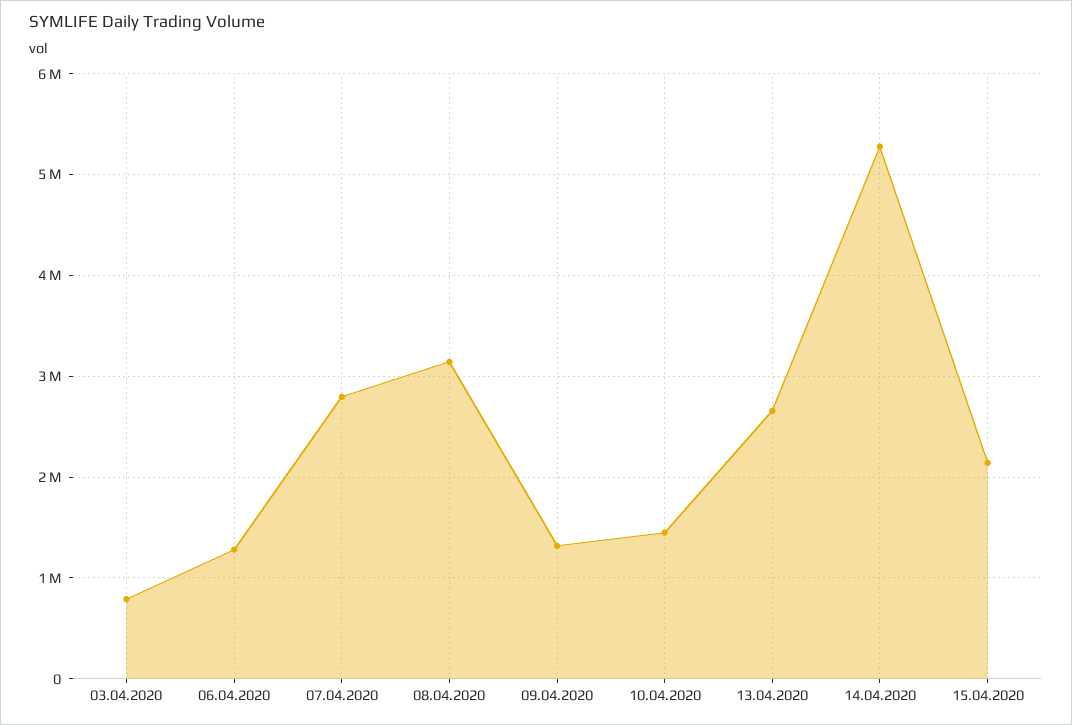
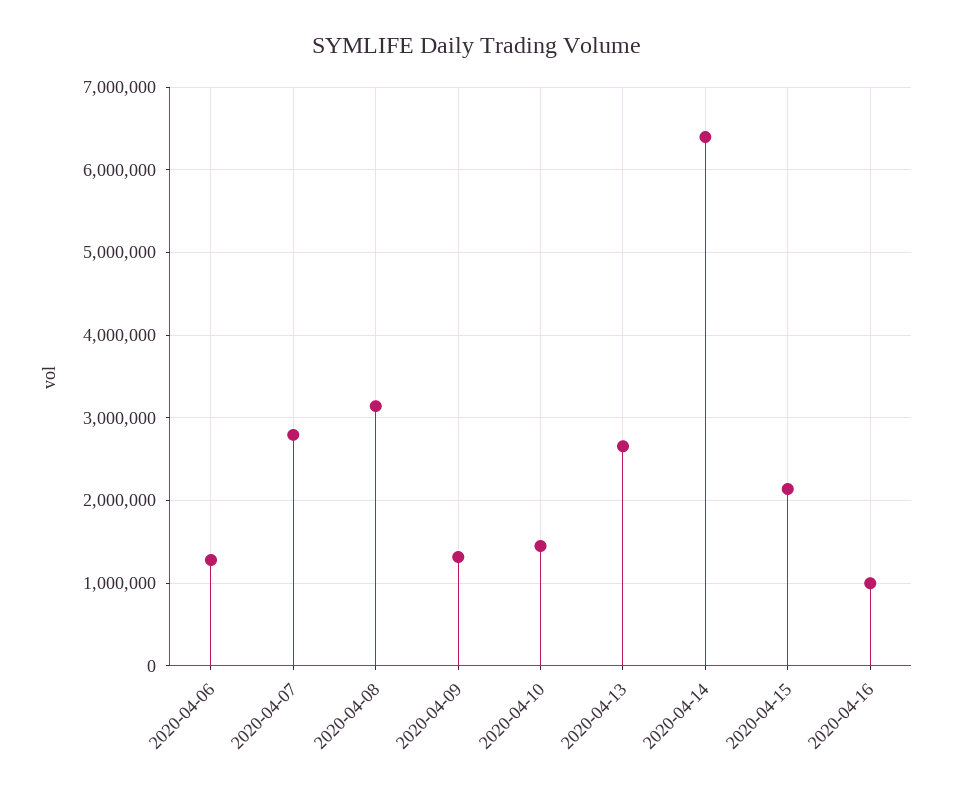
03.04.2020: 800000 -> none
14.04.2020: 5300000 -> 6400000
2020-04-16: none -> 1000000

